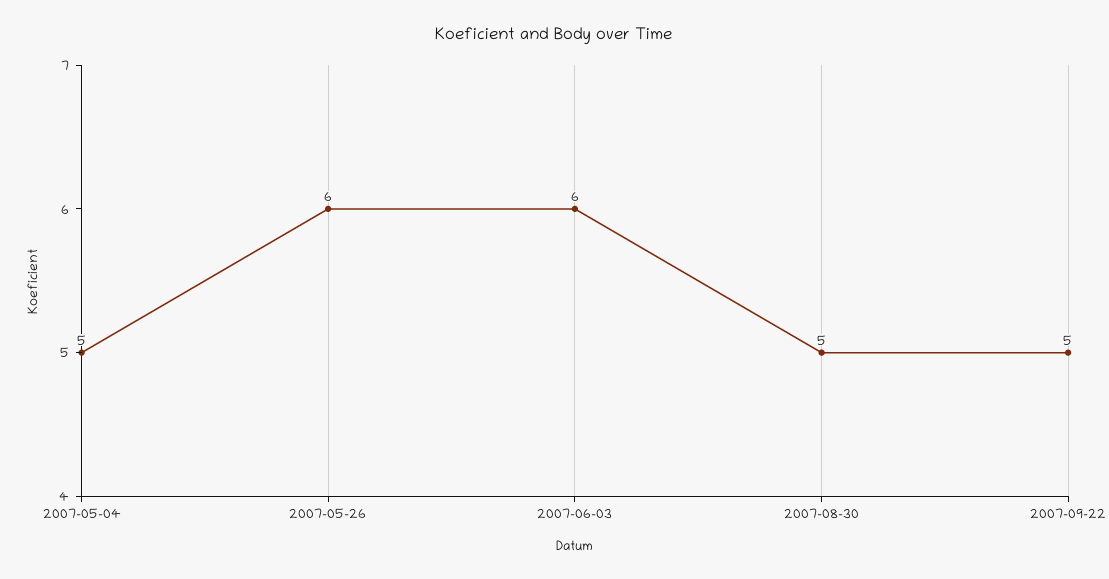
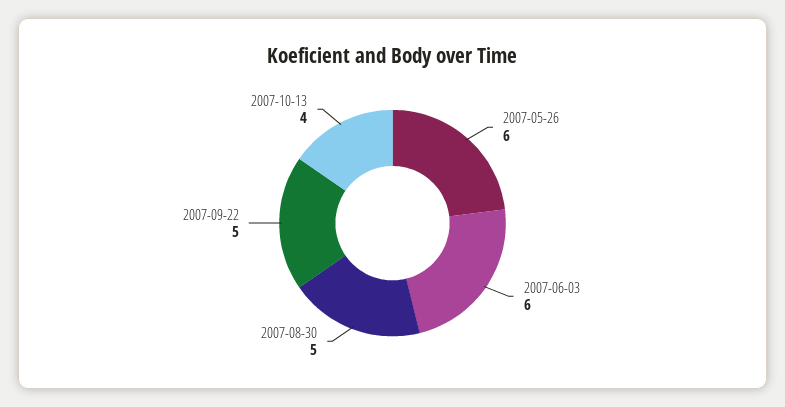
2007-05-04: 5 -> none
2007-10-13: none -> 4

